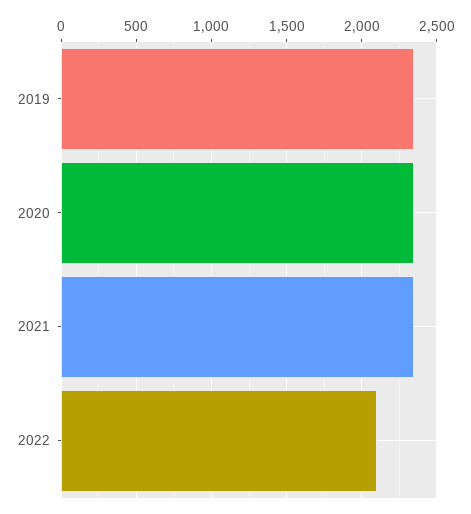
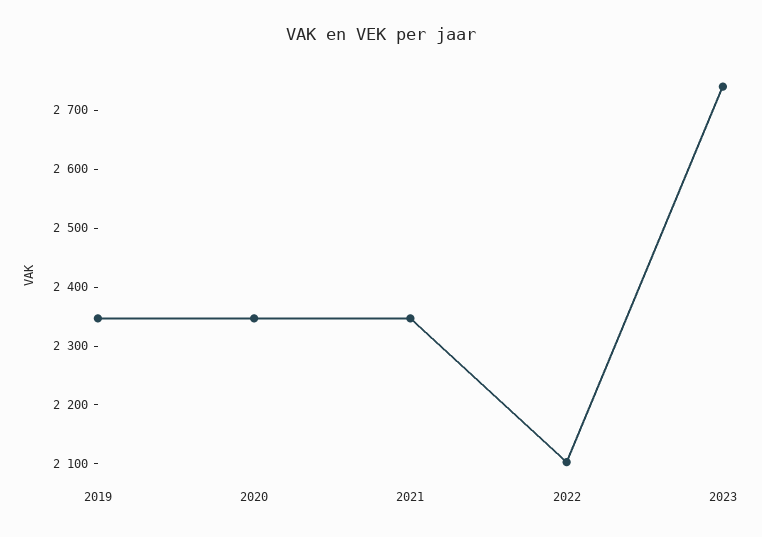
2023: none -> 2740

